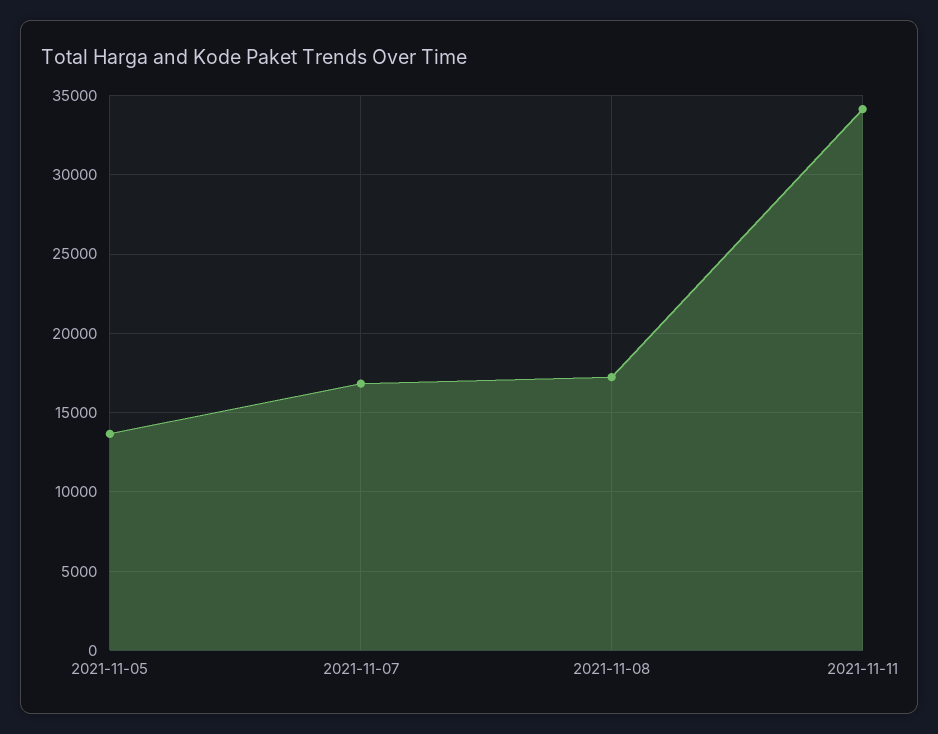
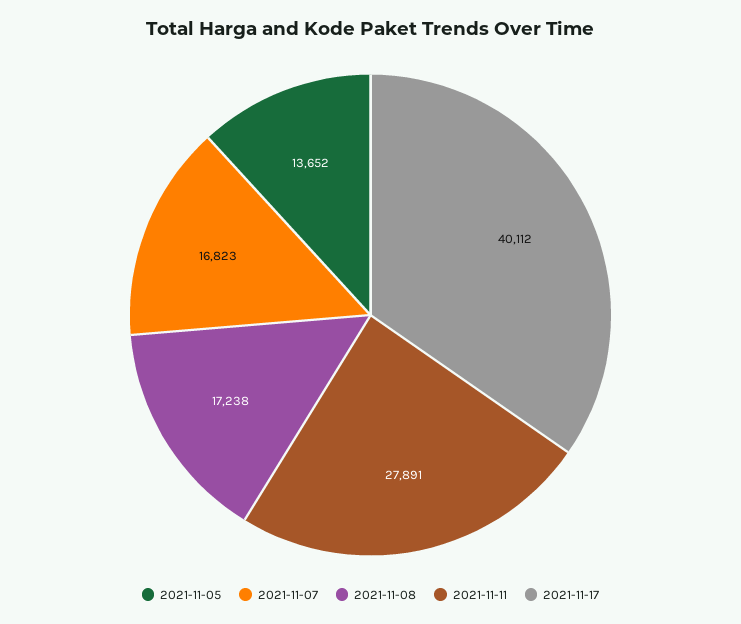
2021-11-11: 34000 -> 27891
2021-11-17: none -> 40112

